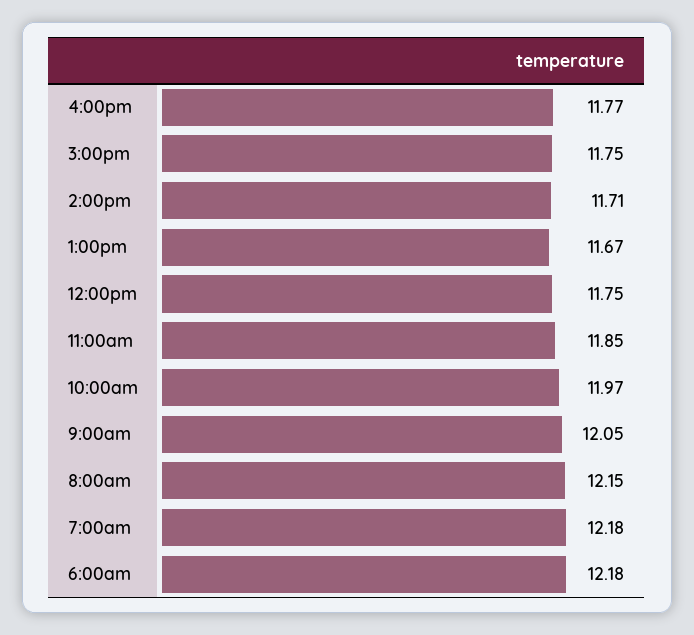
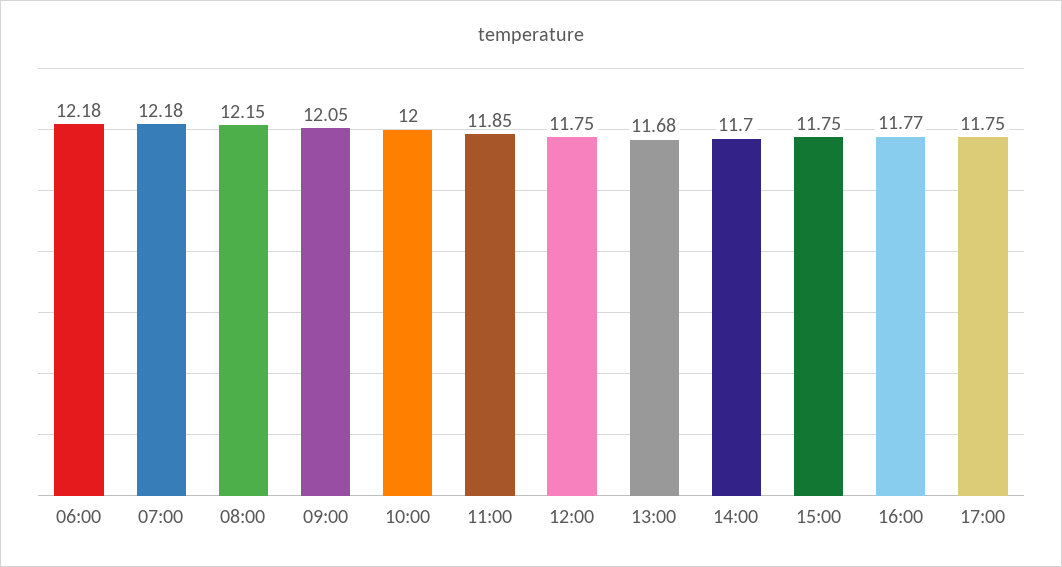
2:00pm: 11.71 -> 11.7
1:00pm: 11.67 -> 11.68
10:00am: 11.97 -> 12
17:00: none -> 11.75

